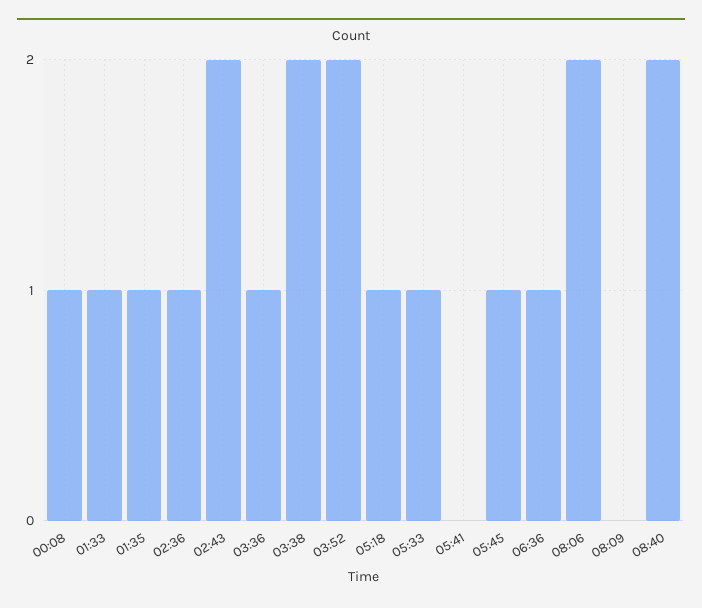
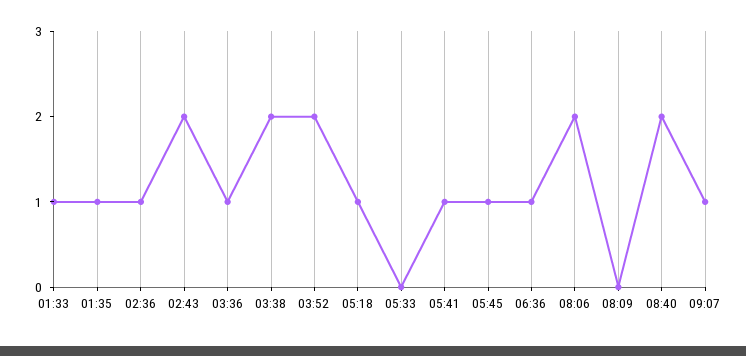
00:08: 1 -> none
05:33: 1 -> 0
05:41: 0 -> 1
09:07: none -> 1

